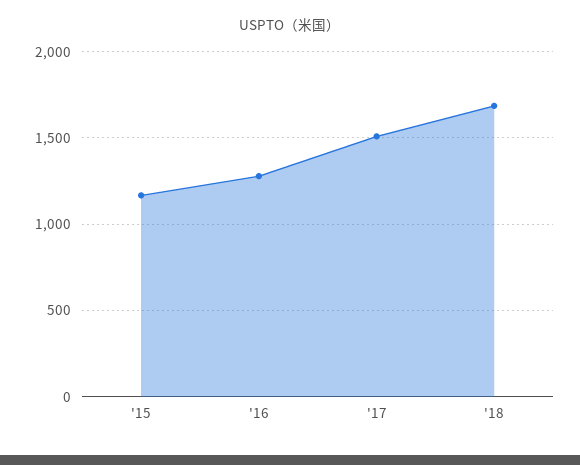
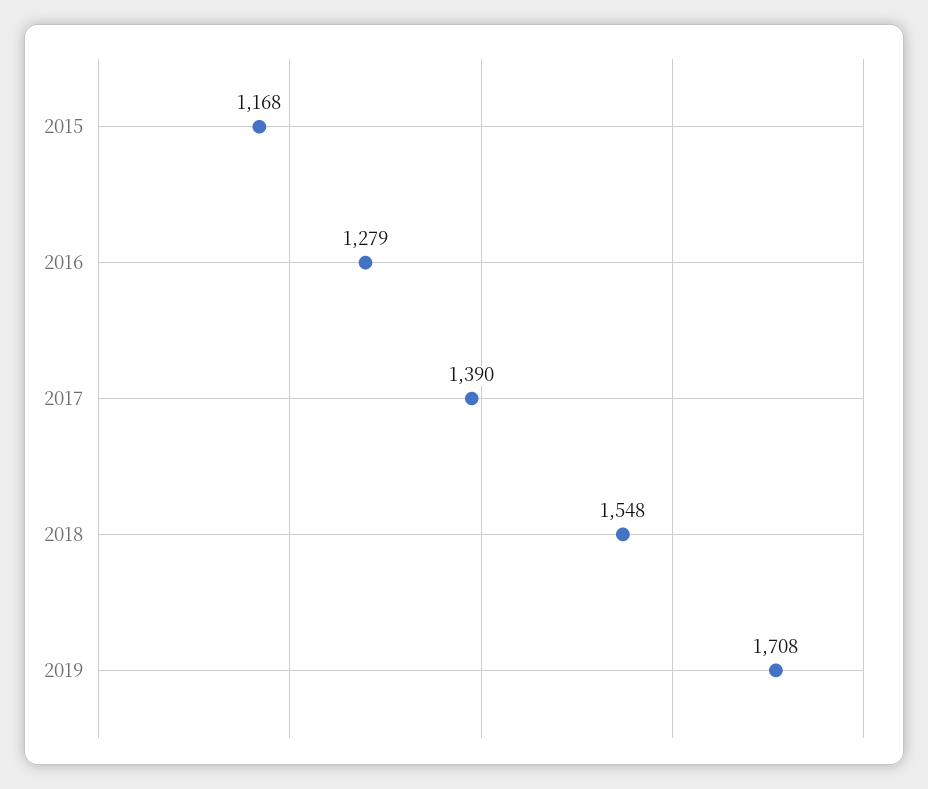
'17: 1500 -> 1390
'18: 1700 -> 1548
2019: none -> 1708

